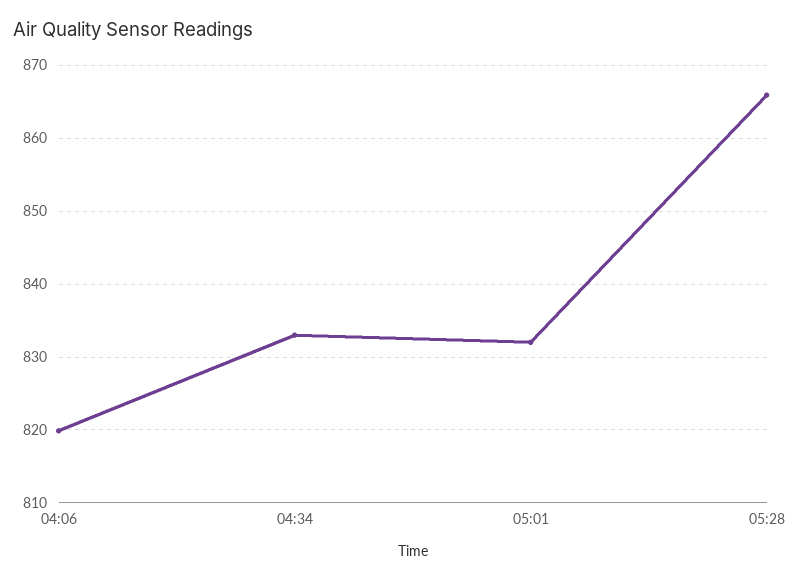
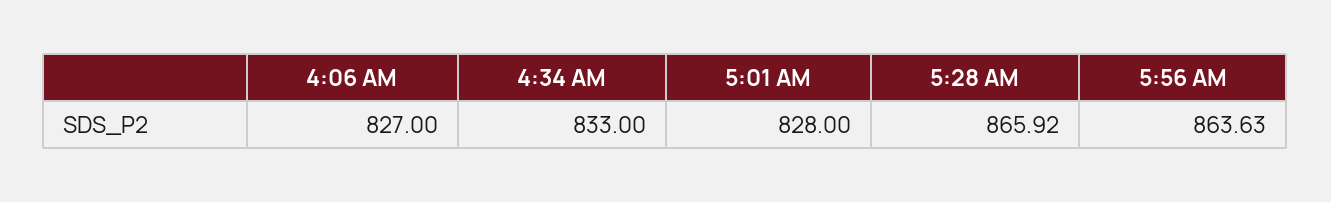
04:06: 820 -> 827
05:01: 832 -> 828
5:56 AM: none -> 863.63

